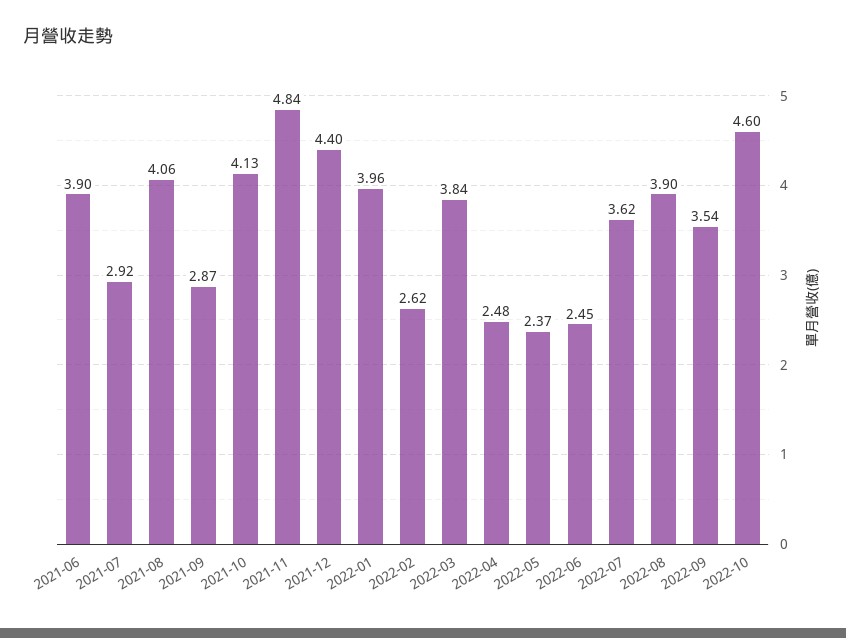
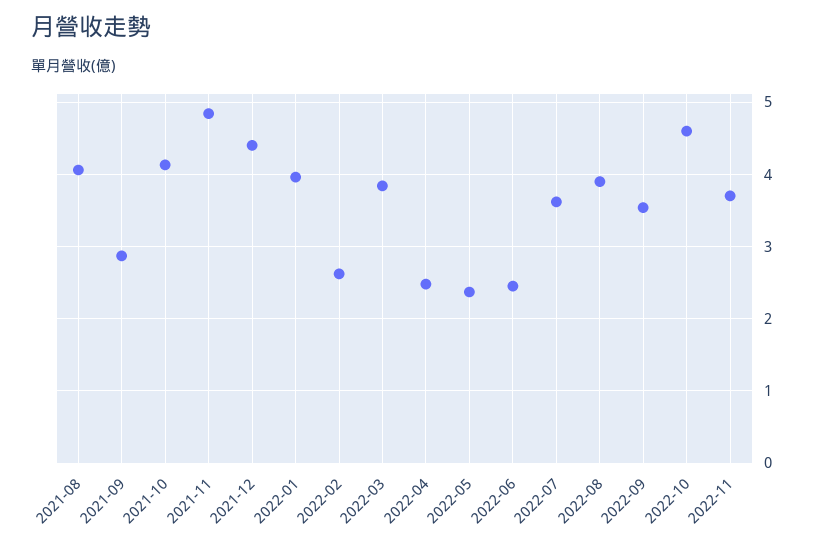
2021-06: 3.9 -> none
2021-07: 2.92 -> none
2022-11: none -> 3.7

